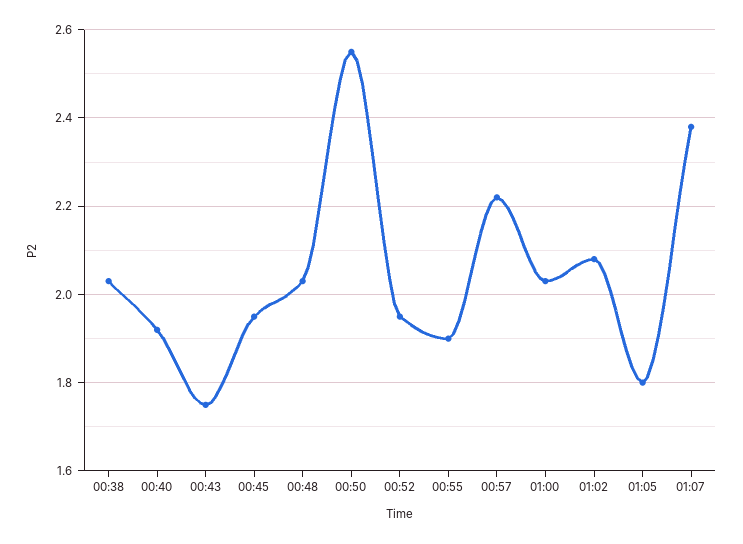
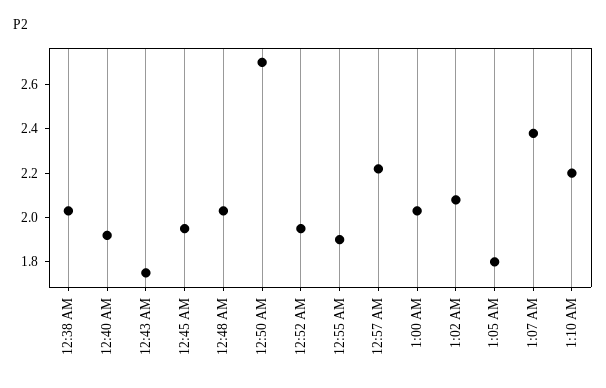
00:50: 2.55 -> 2.7
1:10 AM: none -> 2.2

